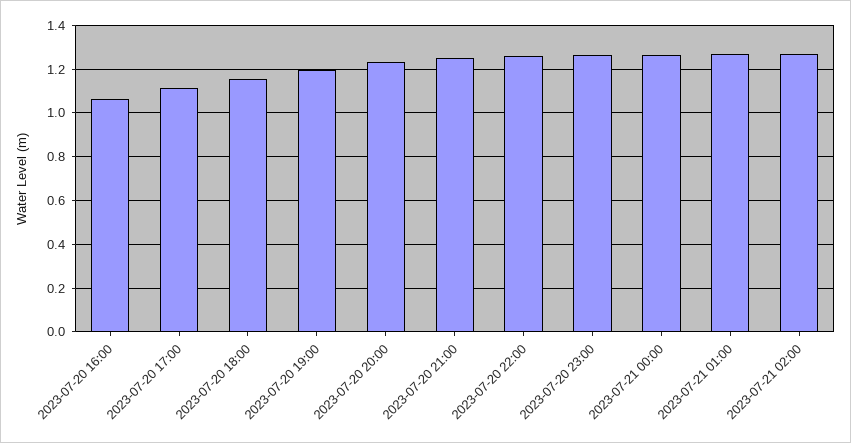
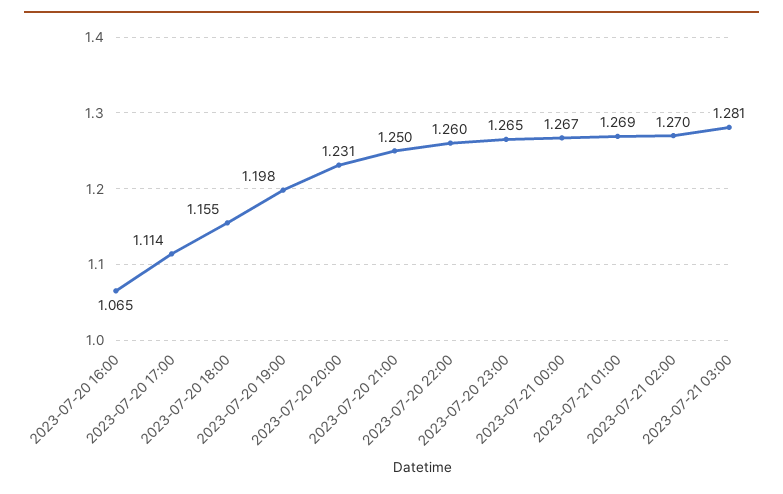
2023-07-21 03:00: none -> 1.281

